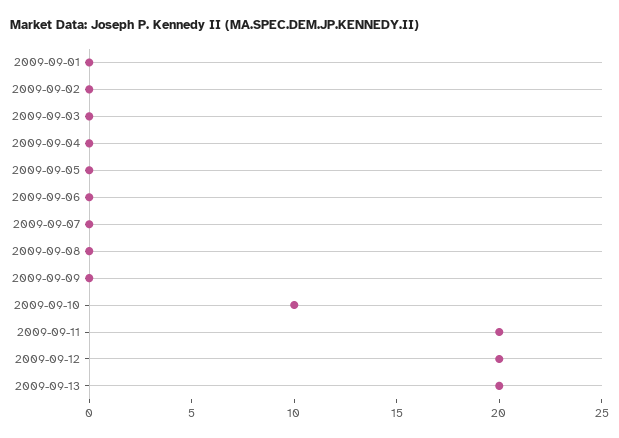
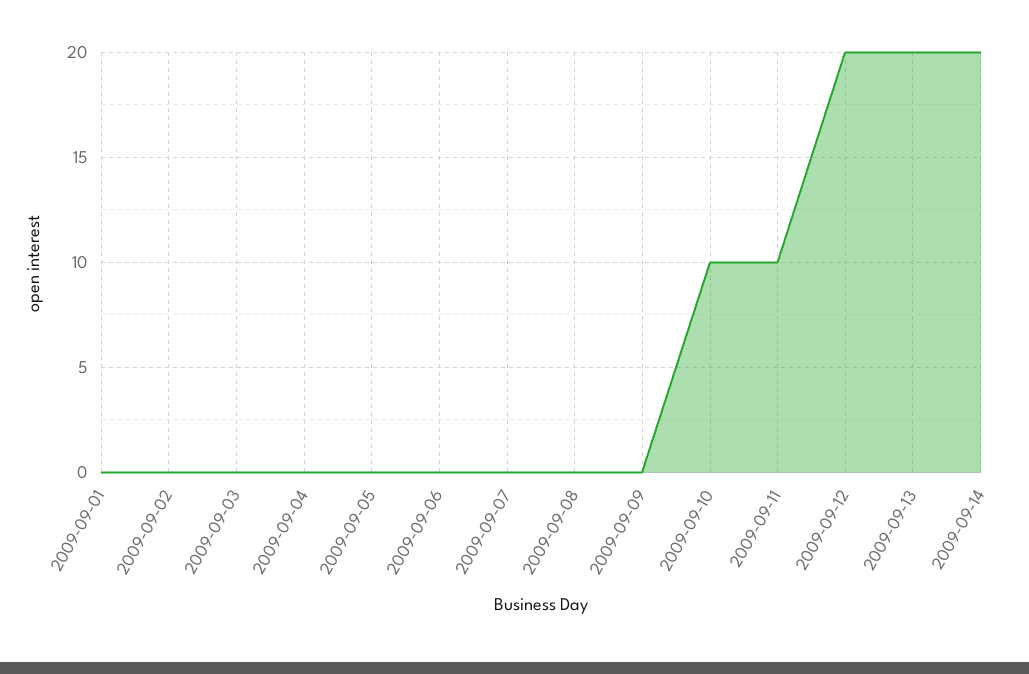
2009-09-11: 20 -> 10
2009-09-14: none -> 20

